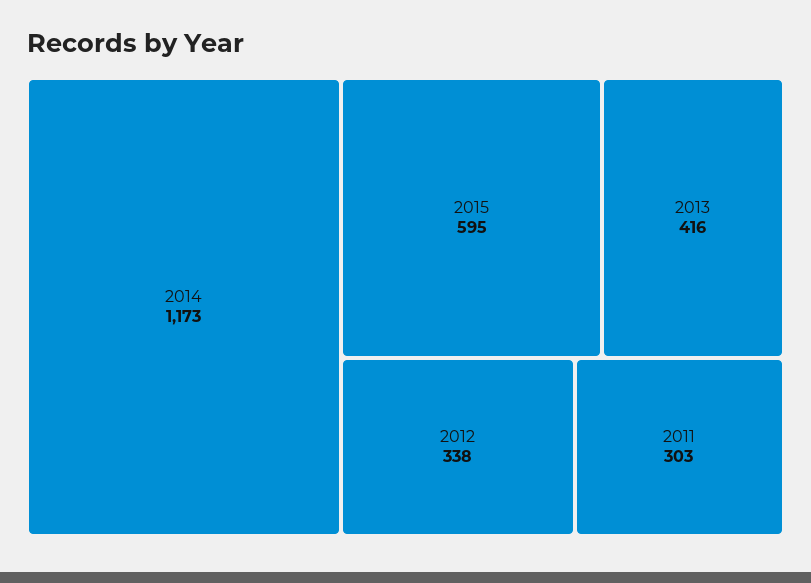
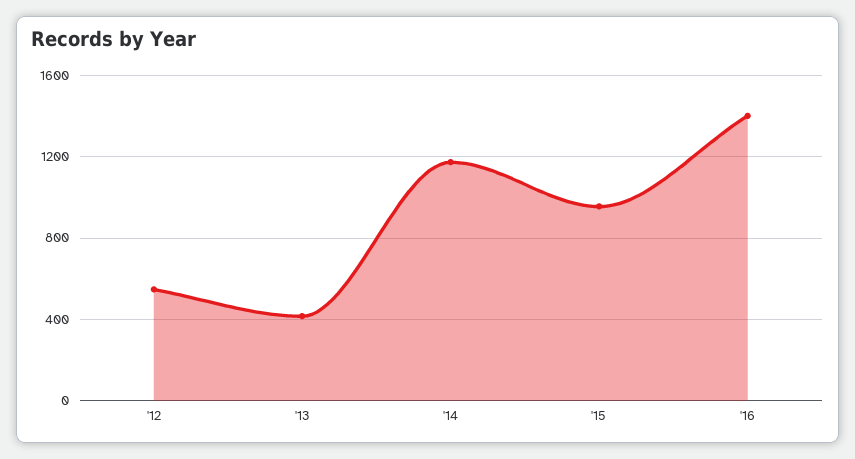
2015: 595 -> 950
2012: 338 -> 550
2011: 303 -> none
'16: none -> 1400

